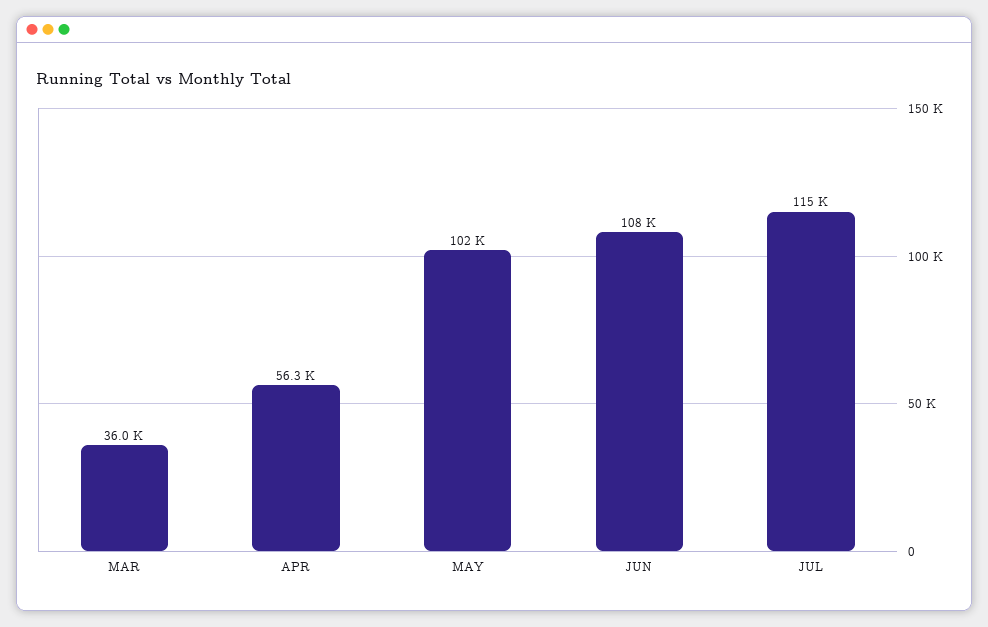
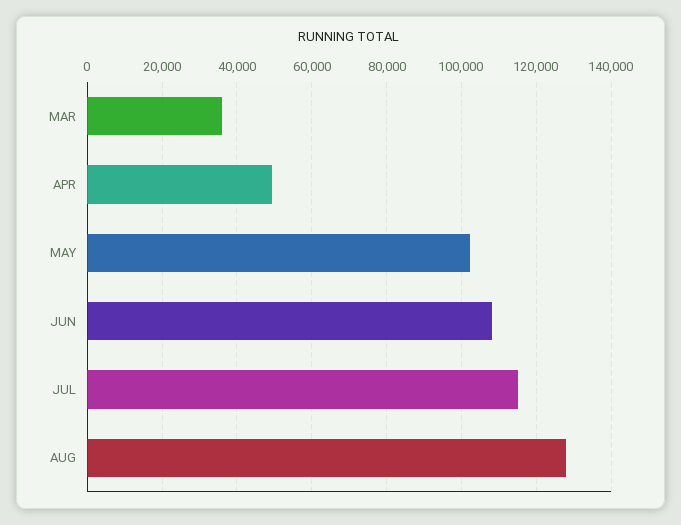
APR: 56300 -> 50000
AUG: none -> 128000

